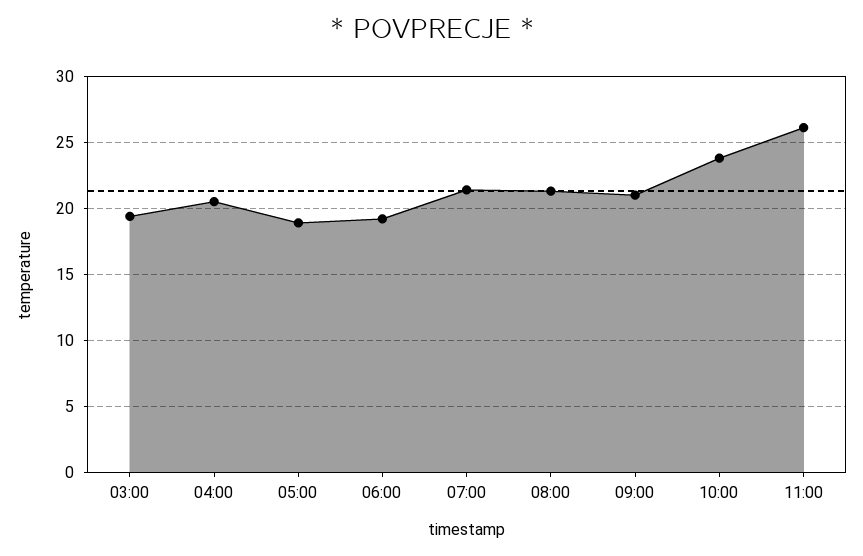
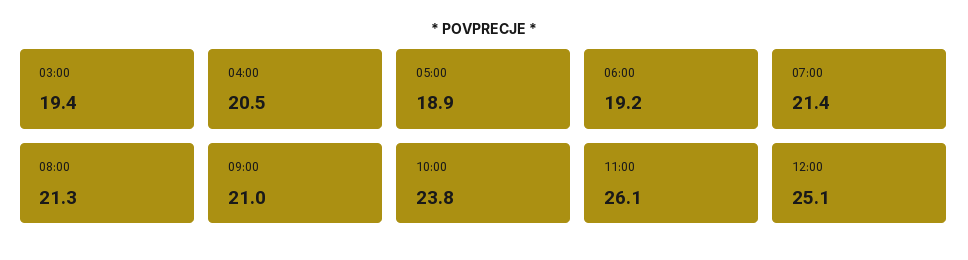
12:00: none -> 25.1

